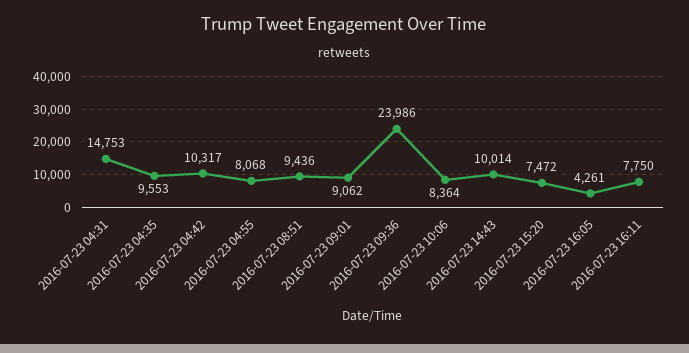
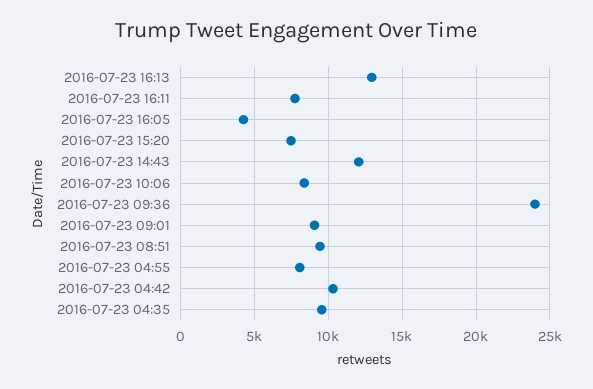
2016-07-23 04:31: 14753 -> none
2016-07-23 14:43: 10014 -> 12000
2016-07-23 16:13: none -> 13000

